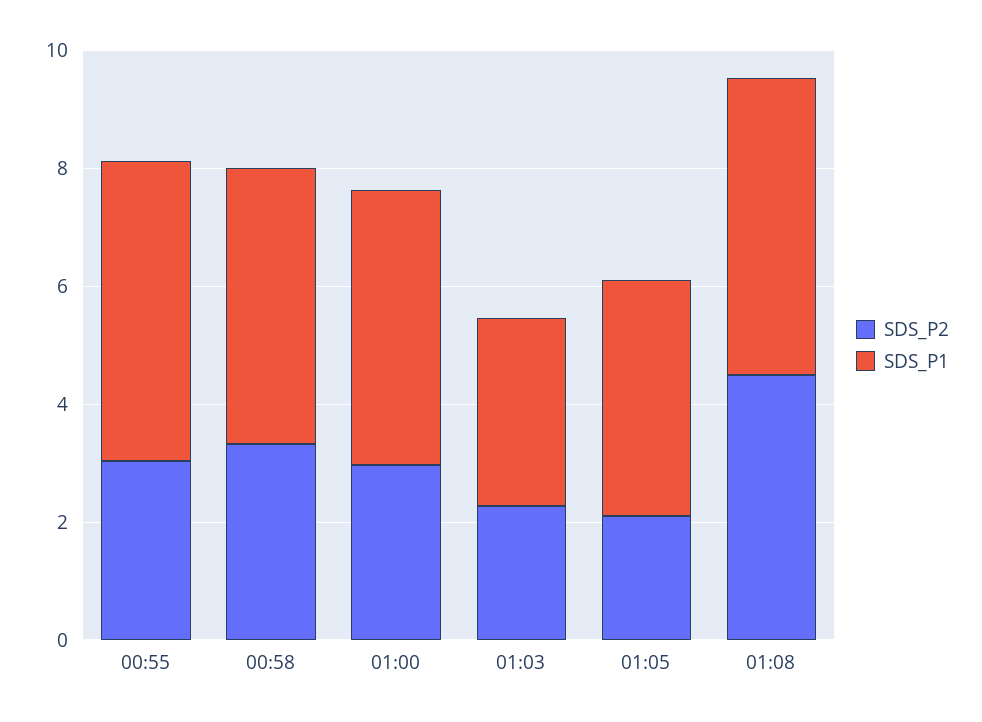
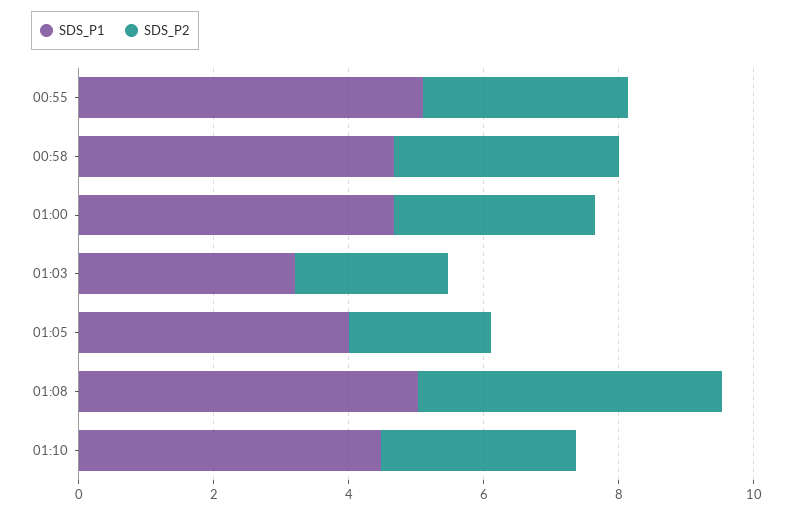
SDS_P1, 01:10: none -> 4.5
SDS_P2, 01:10: none -> 3

